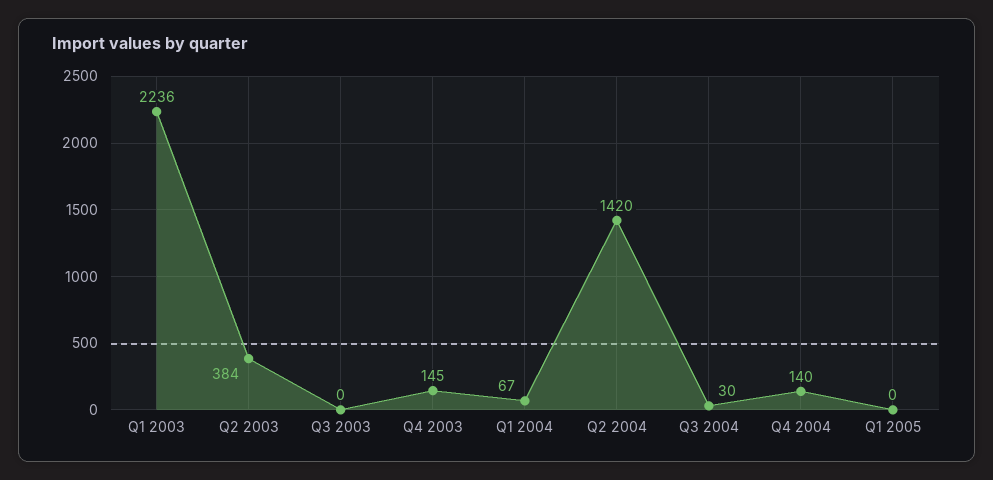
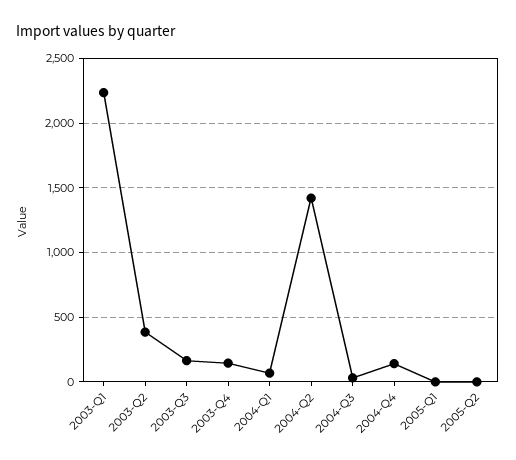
Q3 2003: 0 -> 150
2005-Q2: none -> 0

